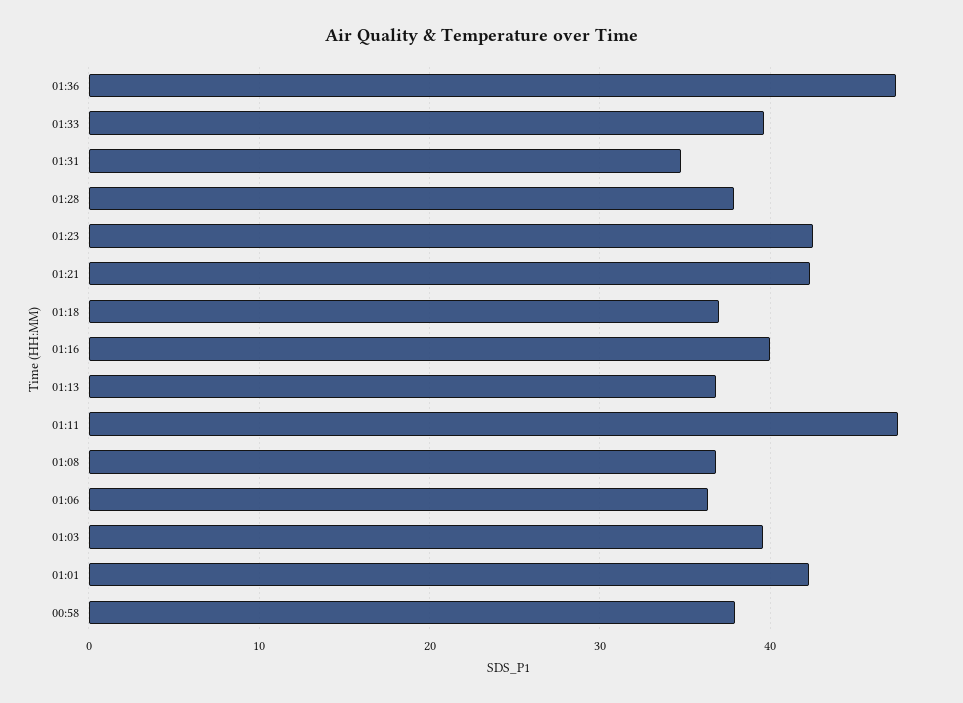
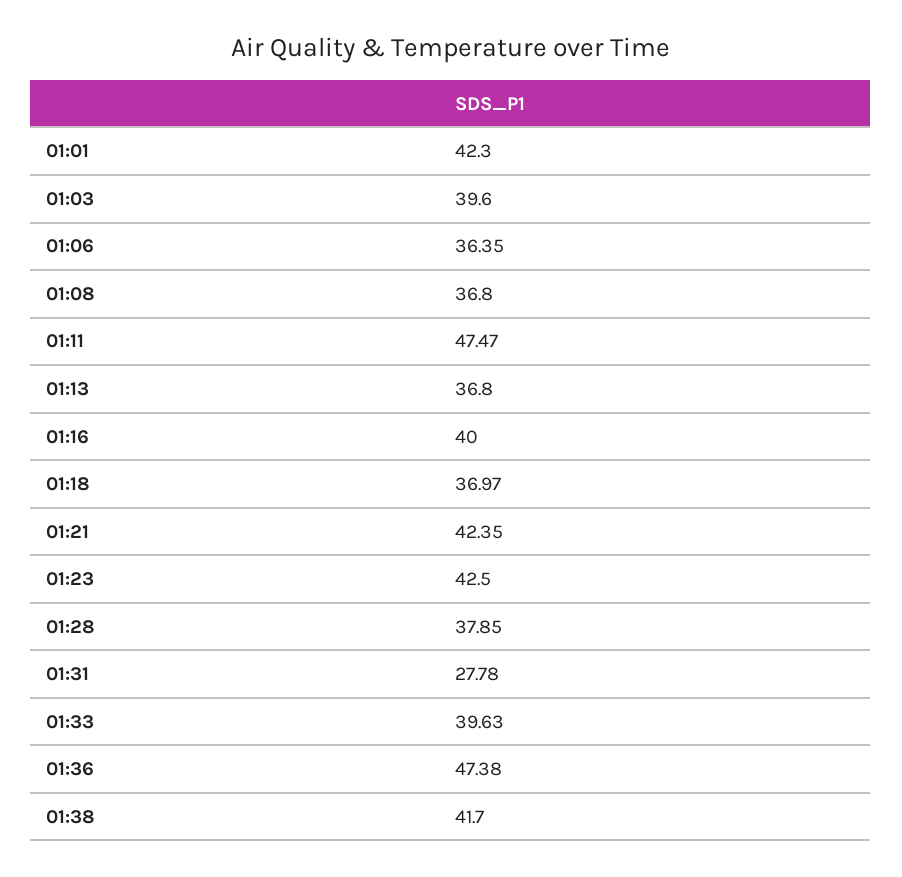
01:31: 35 -> 27.78
00:58: 38 -> none
01:38: none -> 41.7

